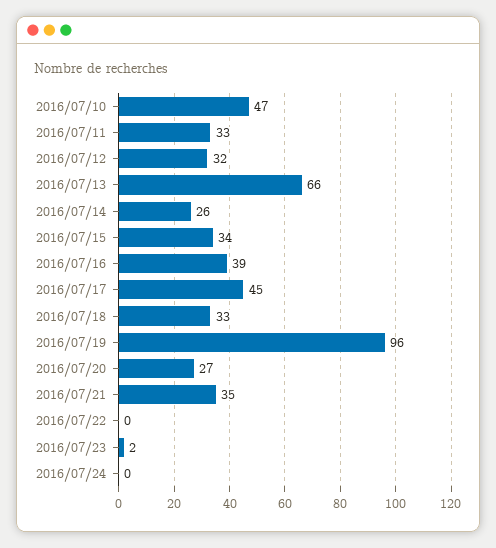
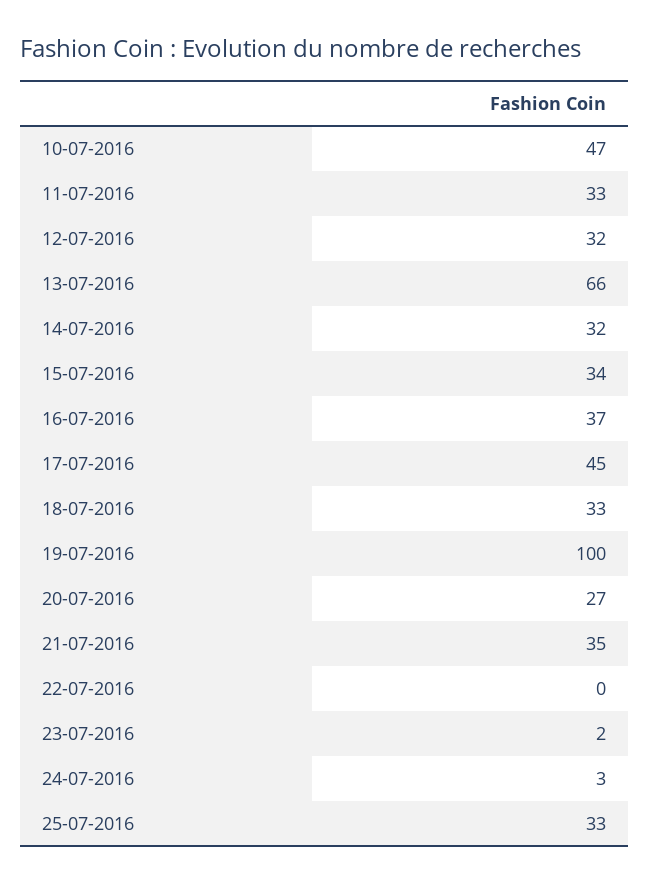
2016/07/14: 26 -> 32
2016/07/16: 39 -> 37
2016/07/19: 96 -> 100
2016/07/24: 0 -> 3
25-07-2016: none -> 33

